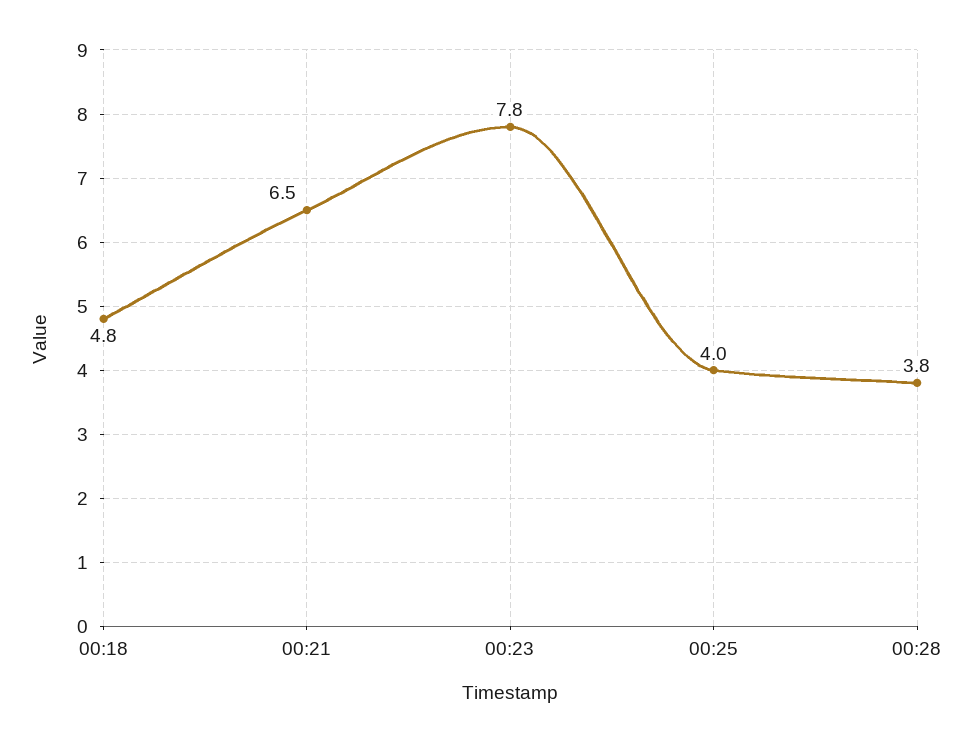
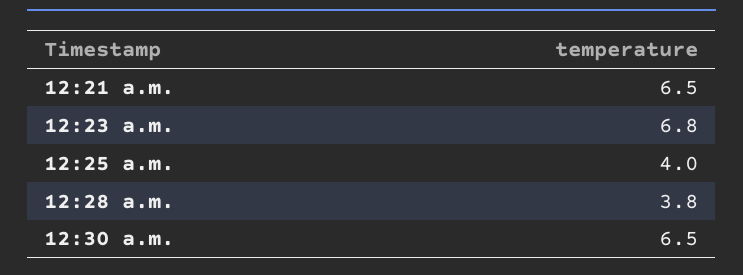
00:18: 4.8 -> none
00:23: 7.8 -> 6.8
12:30 a.m.: none -> 6.5

